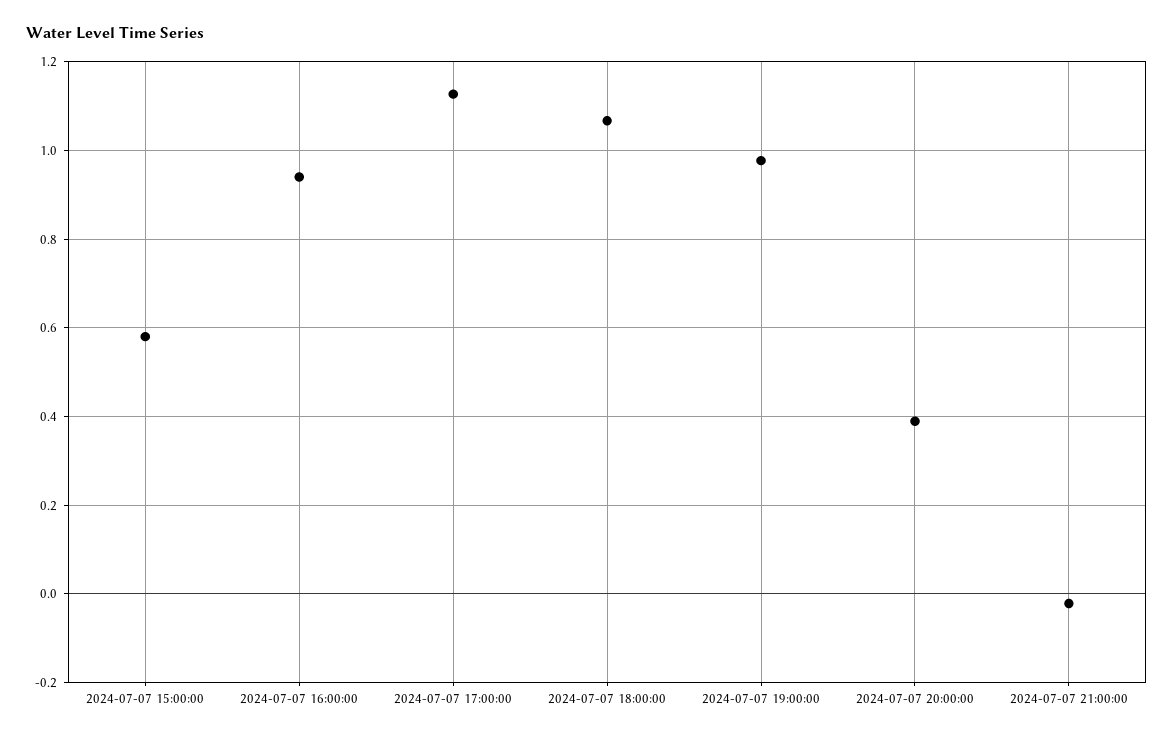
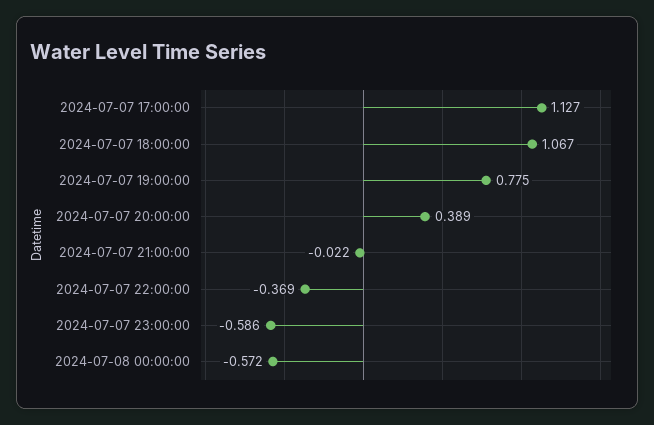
2024-07-07 15:00:00: 0.58 -> none
2024-07-07 16:00:00: 0.94 -> none
2024-07-07 19:00:00: 0.98 -> 0.775
2024-07-07 22:00:00: none -> -0.369
2024-07-07 23:00:00: none -> -0.586
2024-07-08 00:00:00: none -> -0.572

